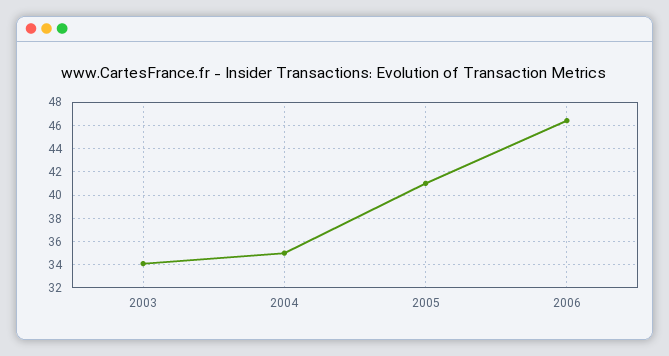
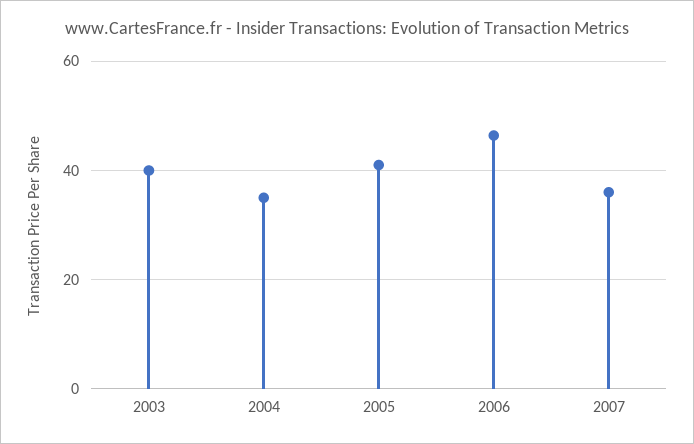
2003: 34 -> 40
2007: none -> 36

